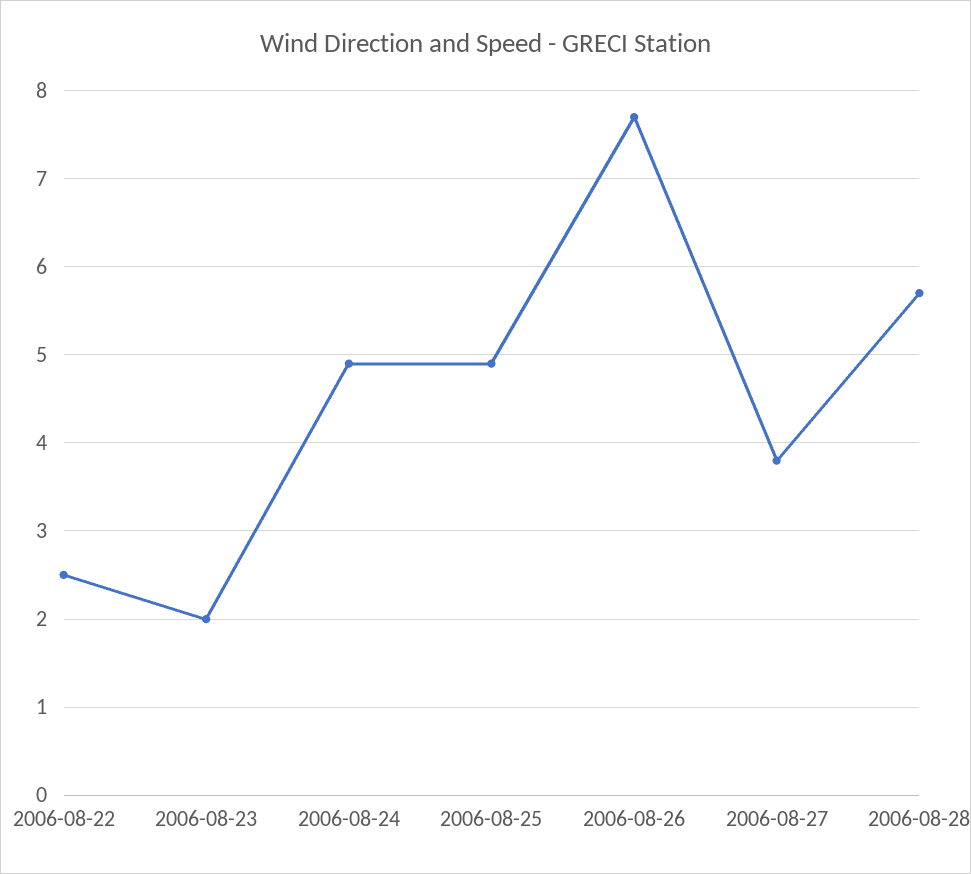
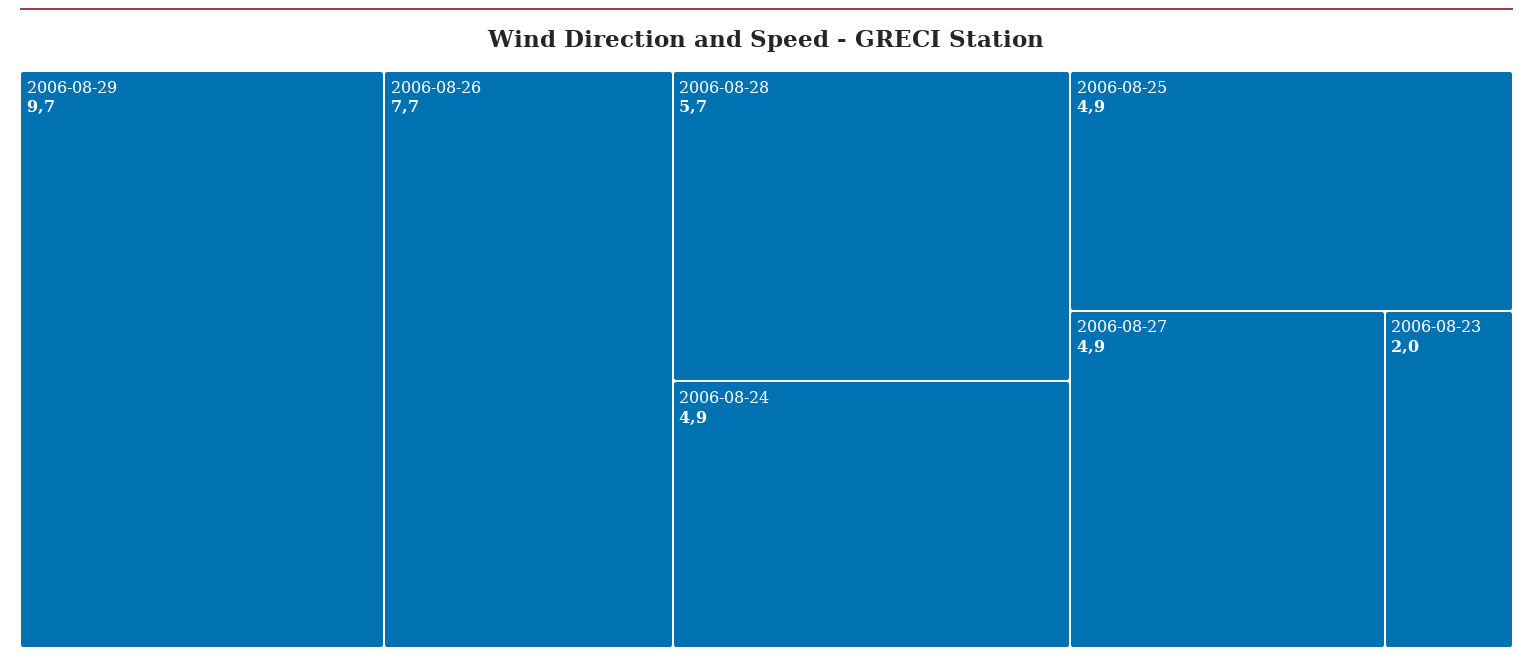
2006-08-22: 2.5 -> none
2006-08-27: 3.8 -> 4.9
2006-08-29: none -> 9.7

